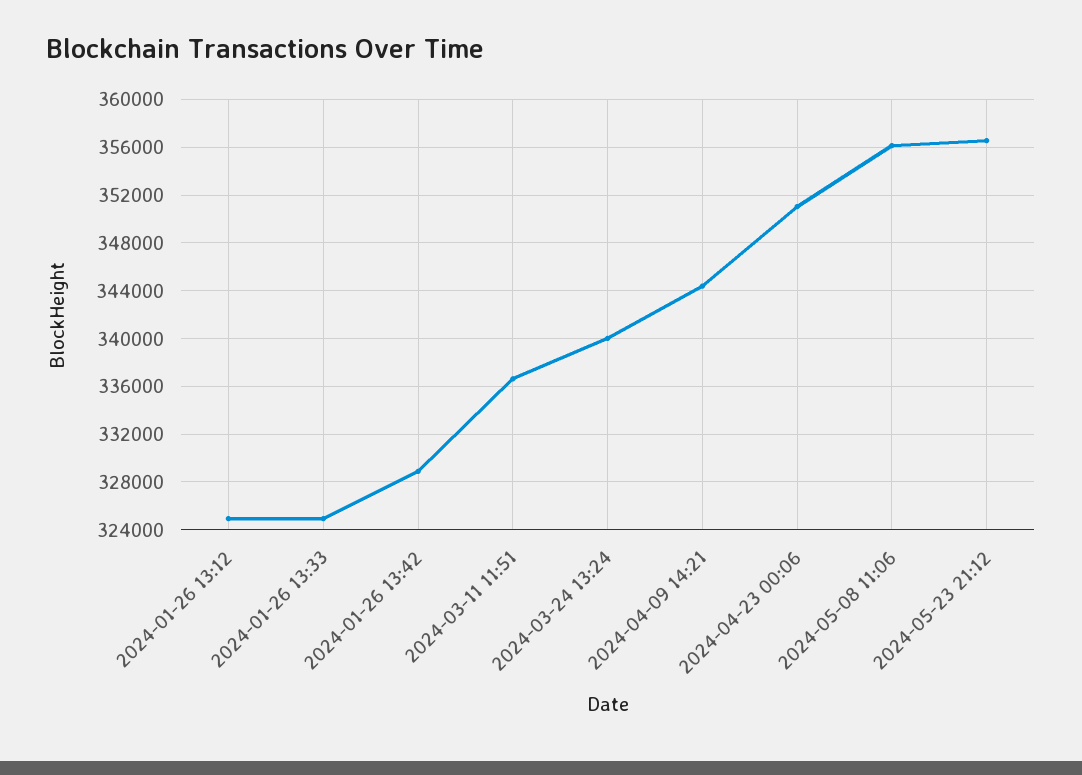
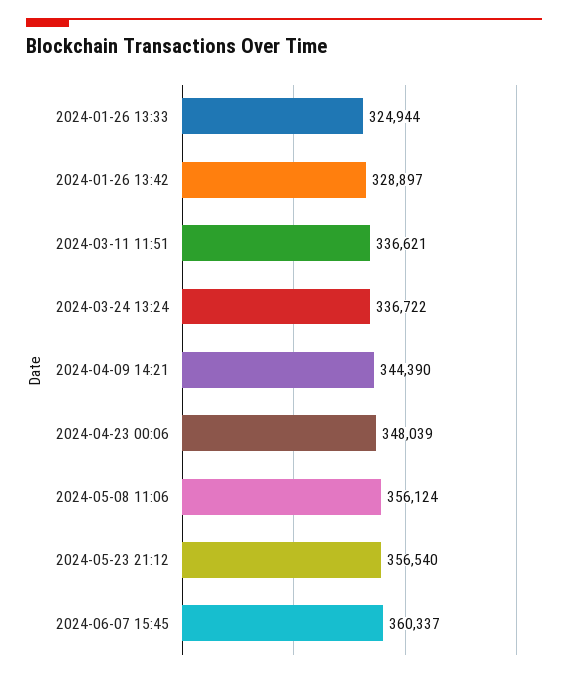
2024-01-26 13:12: 325000 -> none
2024-03-24 13:24: 340000 -> 336722
2024-04-23 00:06: 351000 -> 348039
2024-06-07 15:45: none -> 360337

